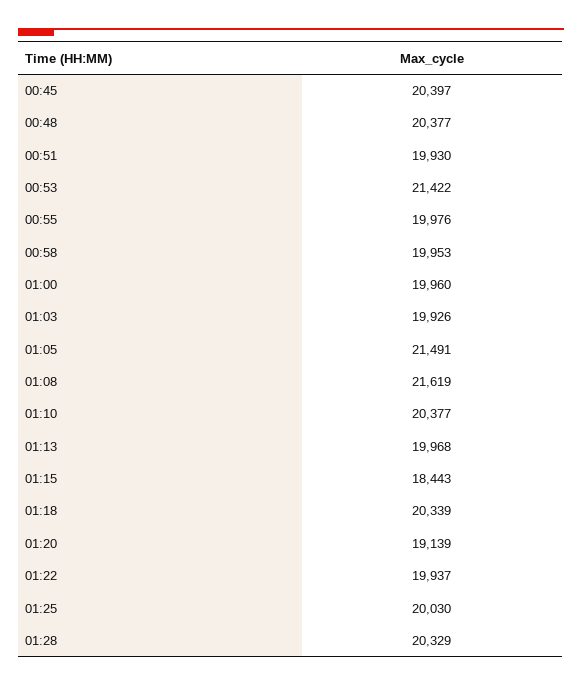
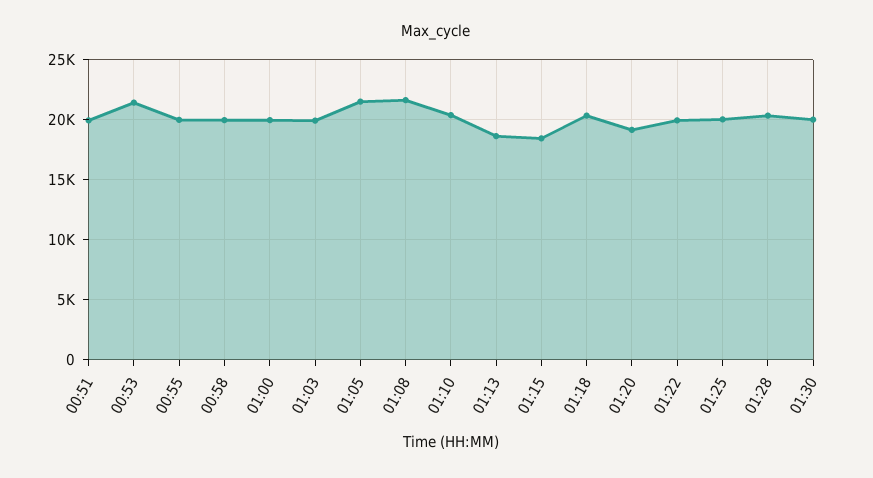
00:45: 20397 -> none
00:48: 20377 -> none
01:13: 19968 -> 18500
01:30: none -> 20000

